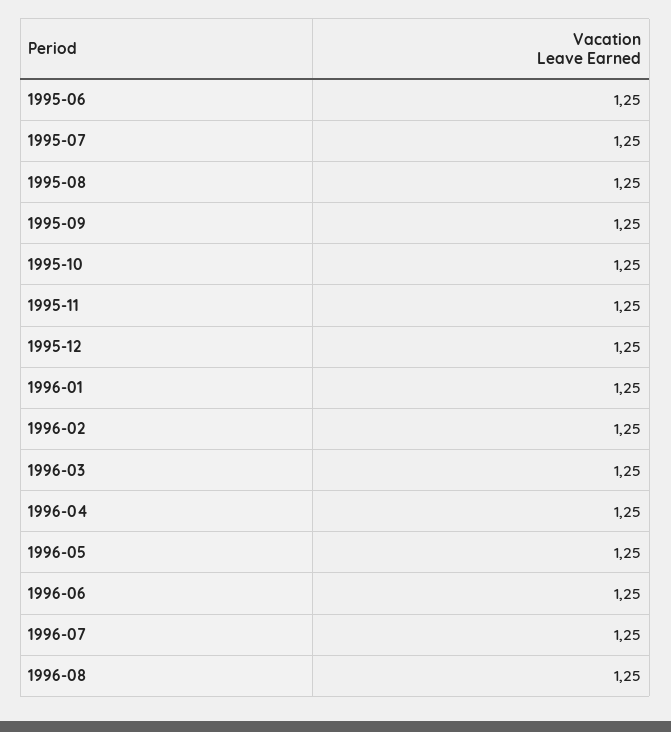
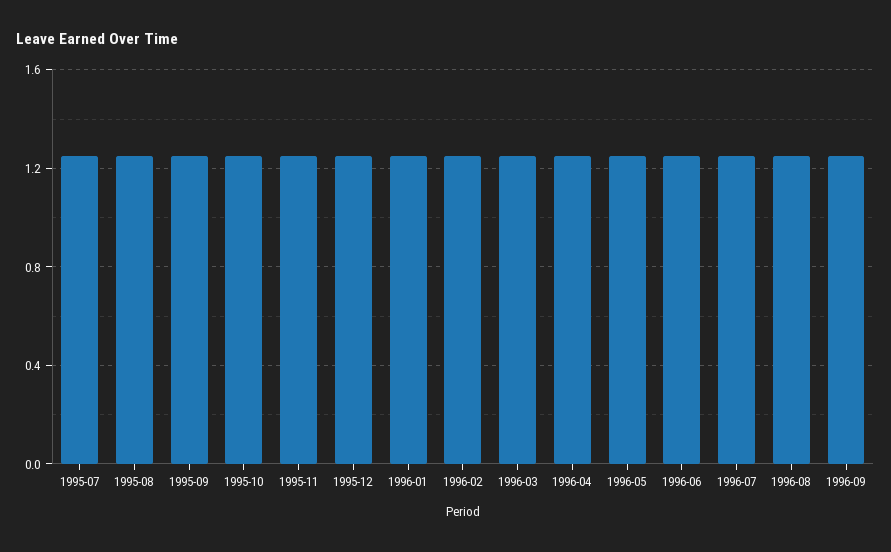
1995-06: 1.25 -> none
1996-09: none -> 1.25

